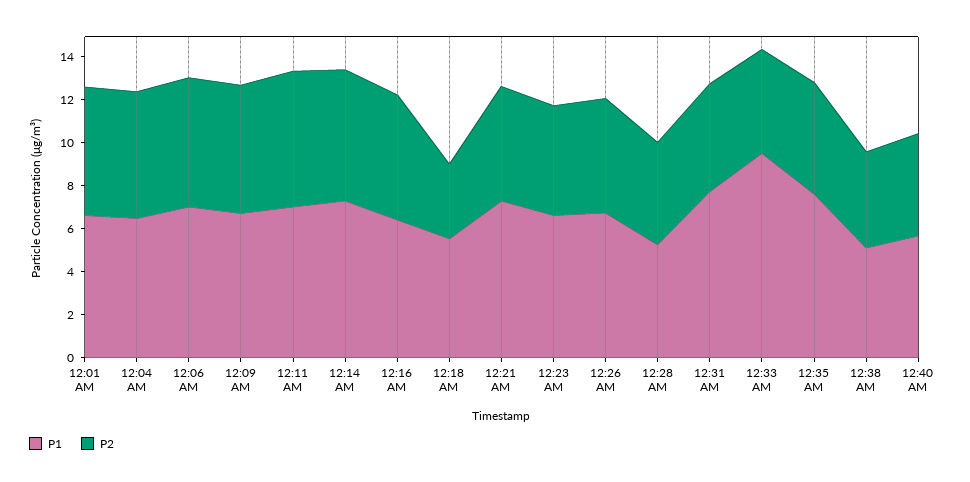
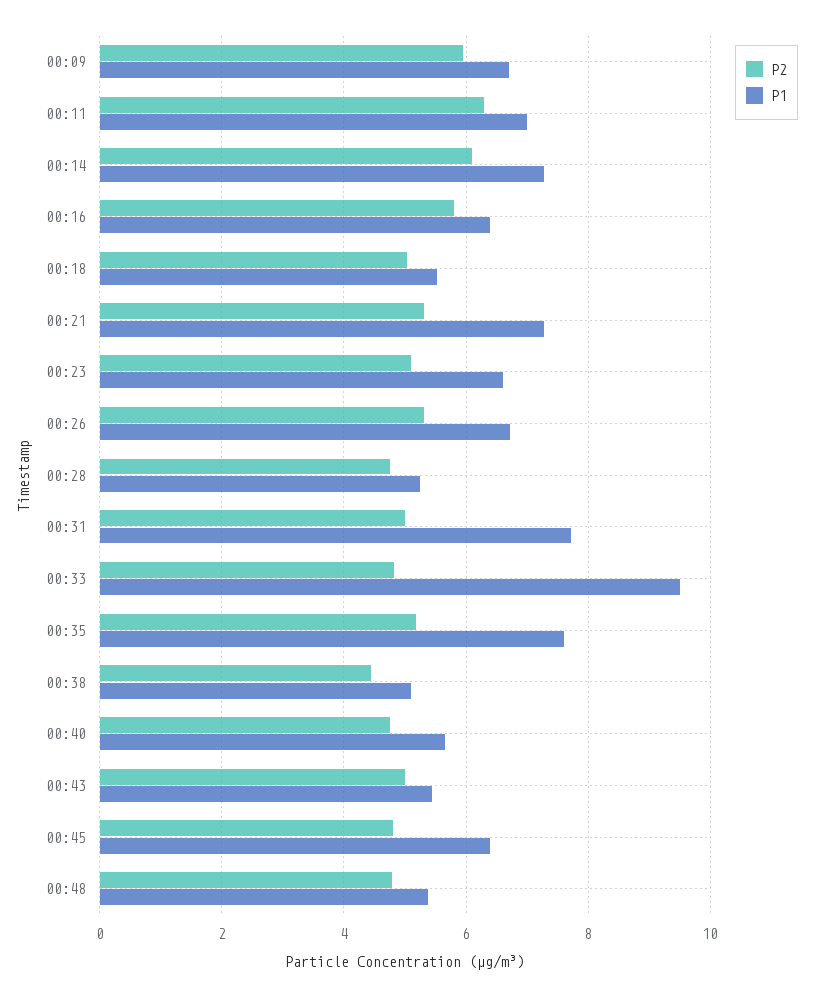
P1, 12:01 AM: 6.5 -> none
P2, 12:01 AM: 6 -> none
P1, 12:04 AM: 6.5 -> none
P2, 12:04 AM: 6 -> none
P1, 12:06 AM: 7 -> none
P2, 12:06 AM: 6 -> none
P2, 12:18 AM: 3.5 -> 5
P2, 00:43: none -> 5
P1, 00:43: none -> 5.4
P2, 00:45: none -> 4.8
P1, 00:45: none -> 6.4
P2, 00:48: none -> 4.8
P1, 00:48: none -> 5.4

